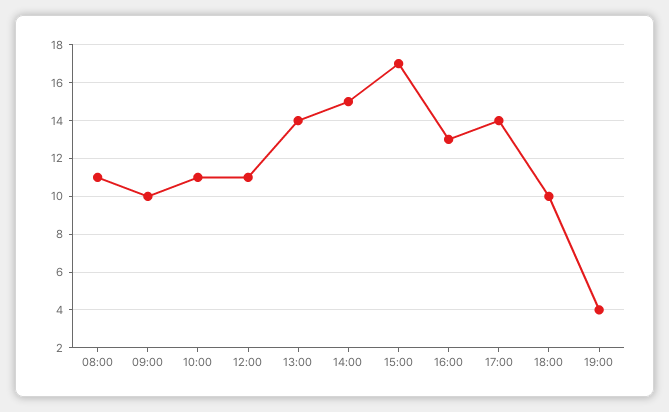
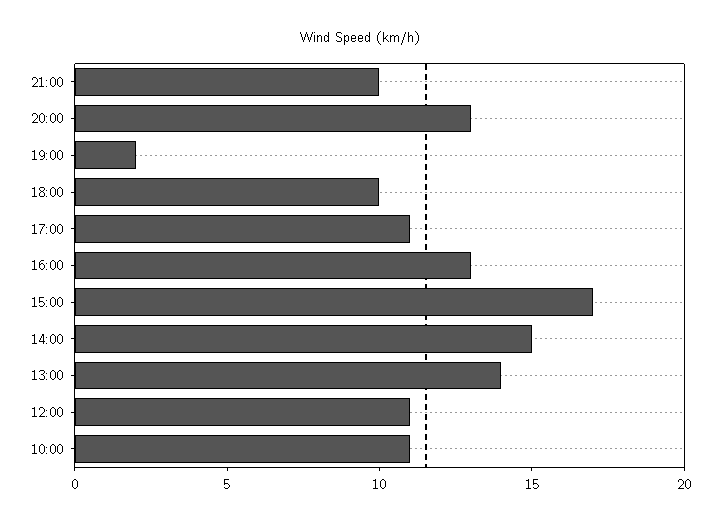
08:00: 11 -> none
09:00: 10 -> none
17:00: 14 -> 11
19:00: 4 -> 2
21:00: none -> 10
20:00: none -> 13

